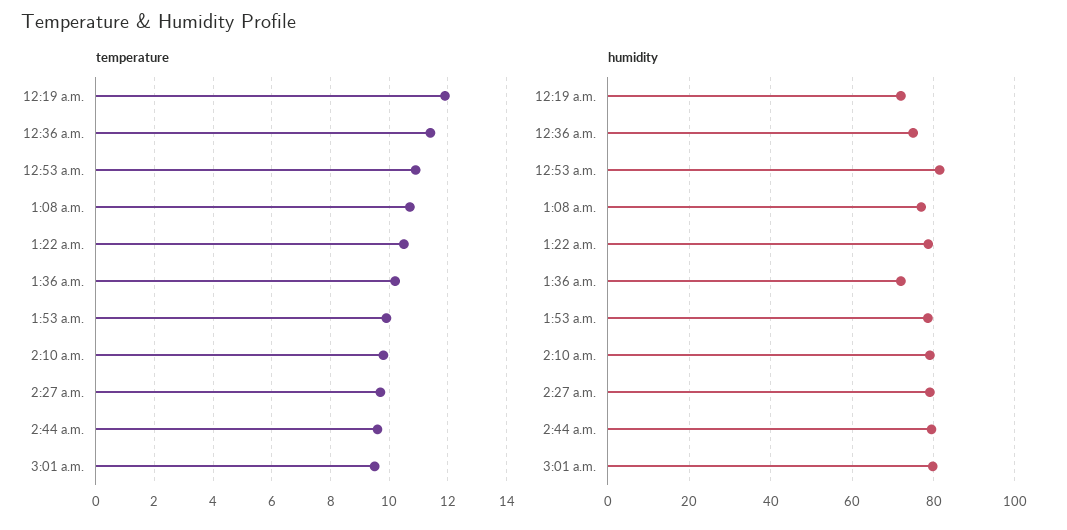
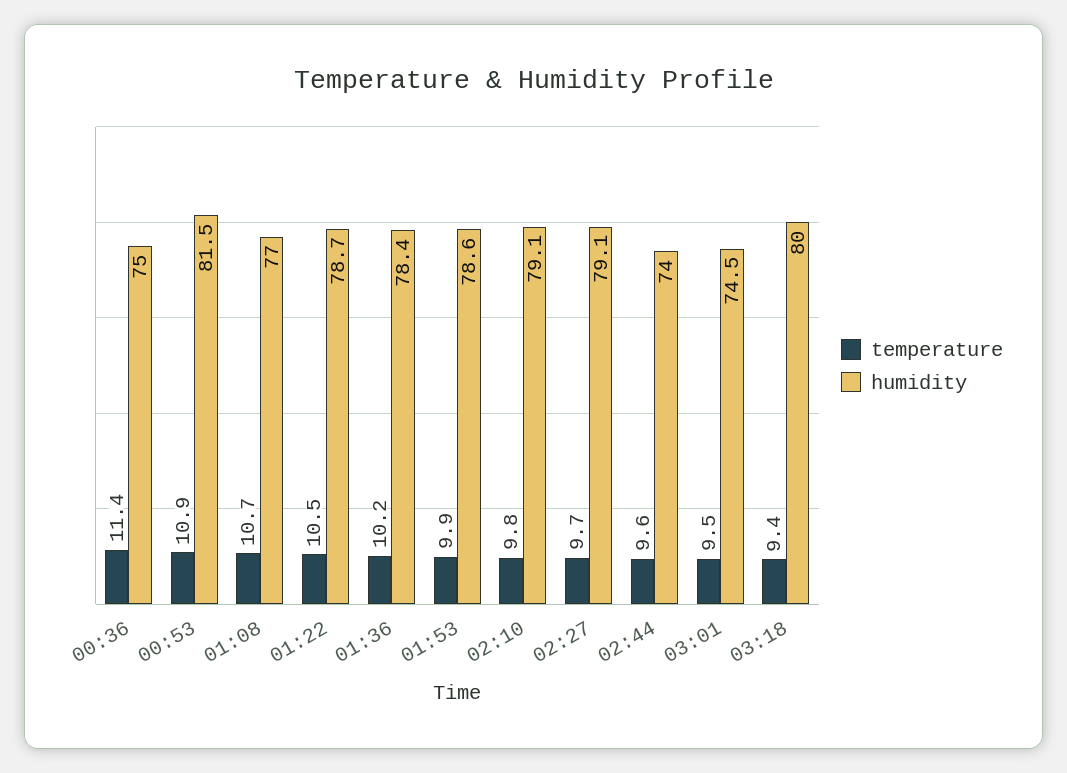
temperature, 12:19 a.m.: 12 -> none
humidity, 12:19 a.m.: 72 -> none
humidity, 1:36 a.m.: 72 -> 78.4
humidity, 2:44 a.m.: 80 -> 74
humidity, 3:01 a.m.: 80 -> 74.5
temperature, 03:18: none -> 9.4
humidity, 03:18: none -> 80

